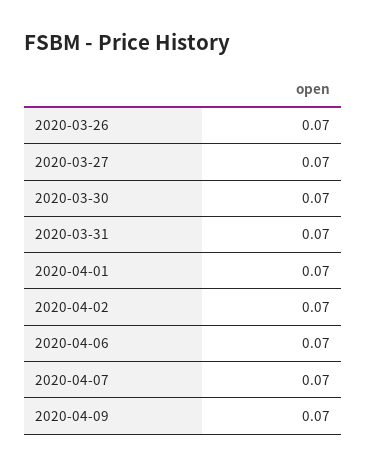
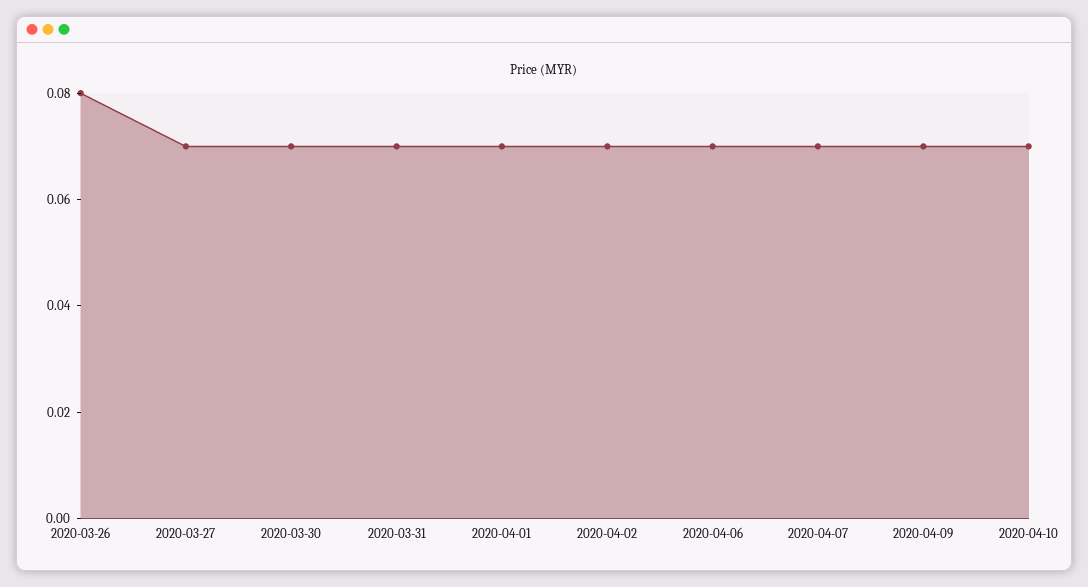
2020-03-26: 0.07 -> 0.08
2020-04-10: none -> 0.07

